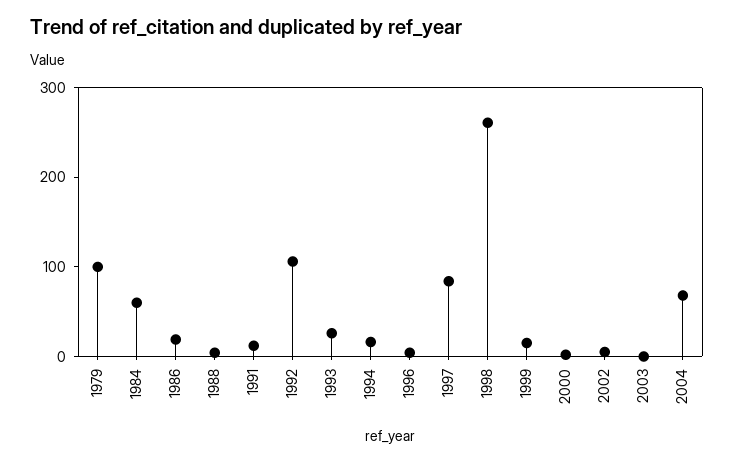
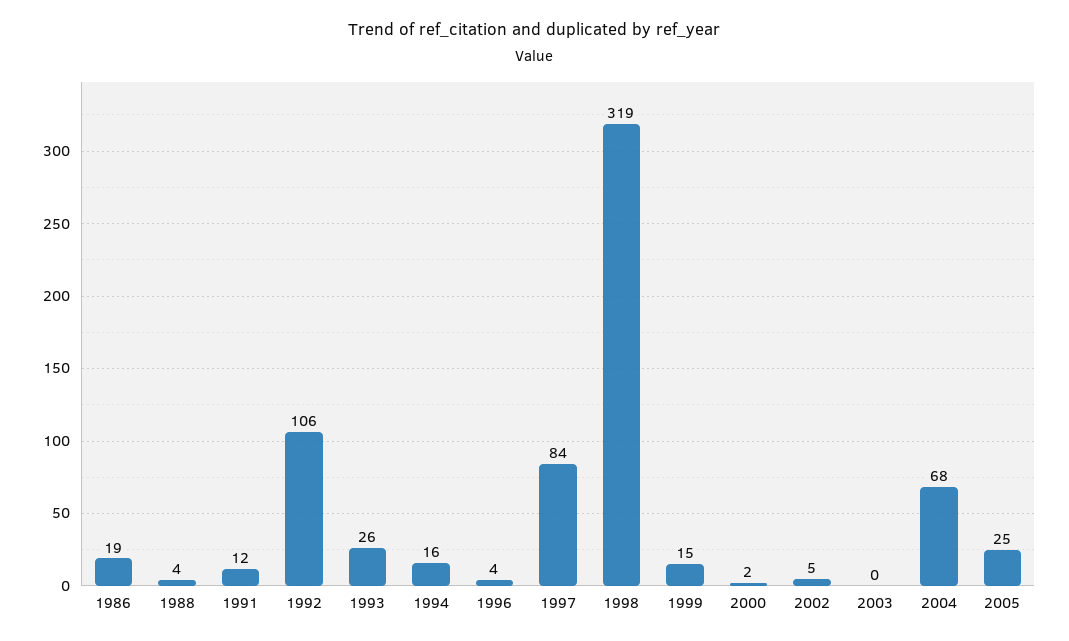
1979: 100 -> none
1984: 60 -> none
1998: 260 -> 319
2005: none -> 25

